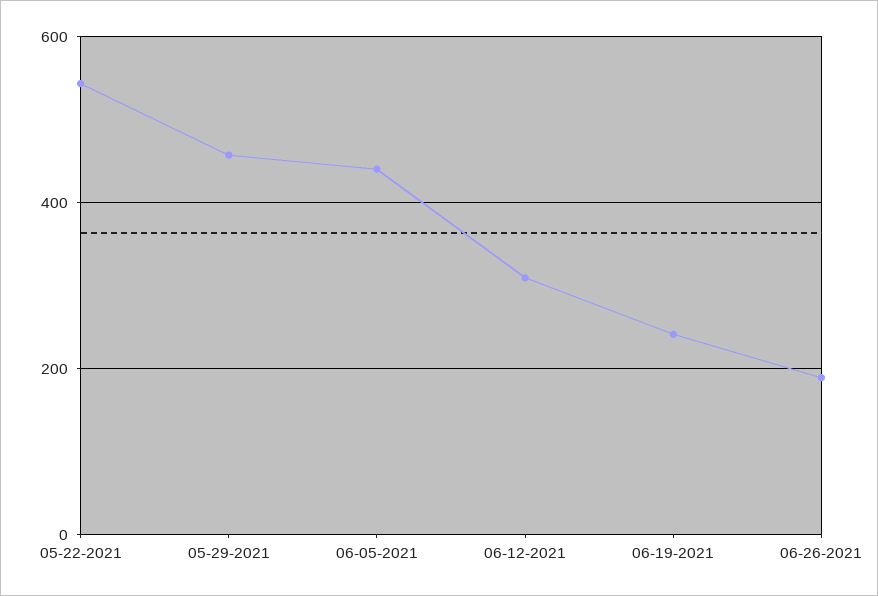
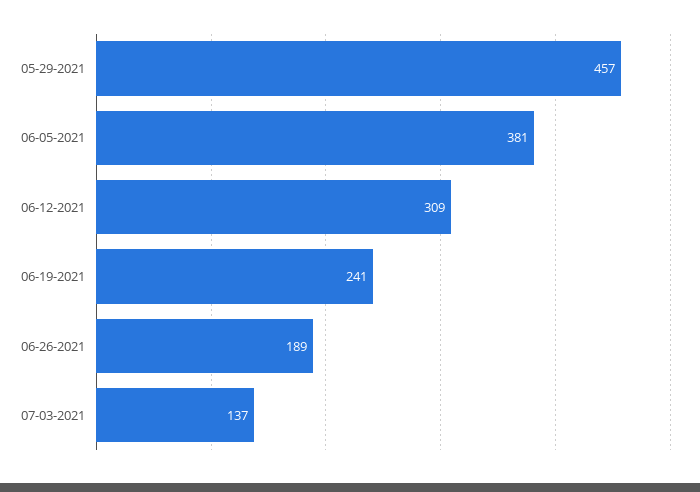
05-22-2021: 540 -> none
06-05-2021: 440 -> 381
07-03-2021: none -> 137

